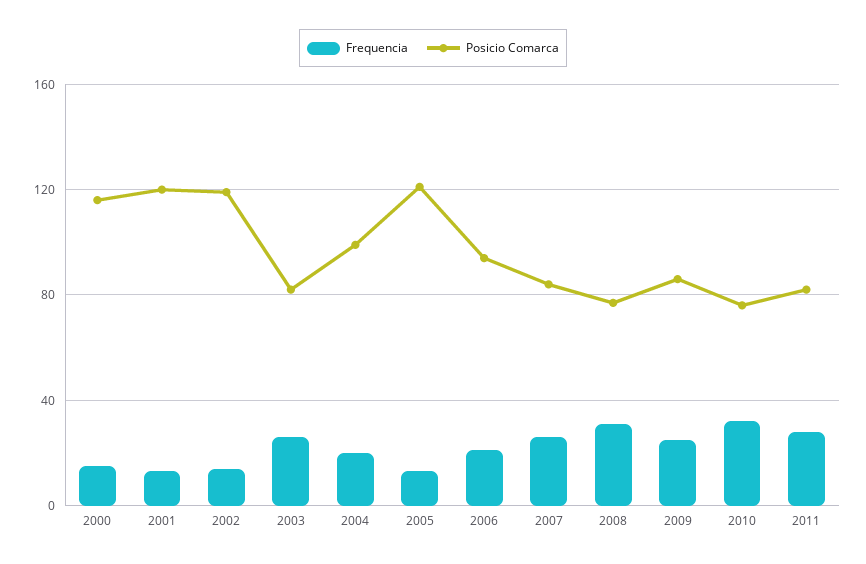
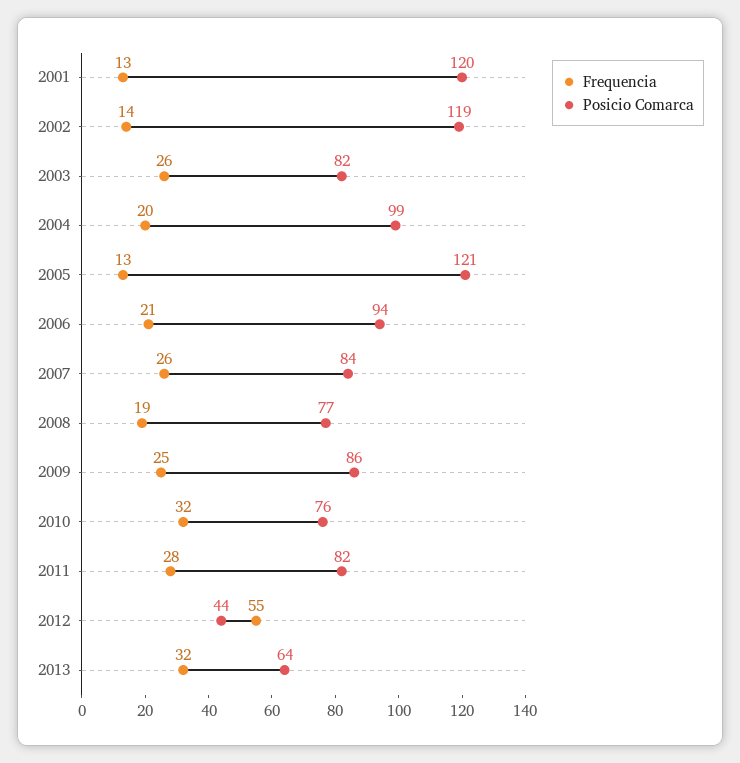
Frequencia, 2000: 15 -> none
Posicio Comarca, 2000: 115 -> none
Frequencia, 2008: 30 -> 19
Frequencia, 2012: none -> 55
Posicio Comarca, 2012: none -> 44
Frequencia, 2013: none -> 32
Posicio Comarca, 2013: none -> 64

